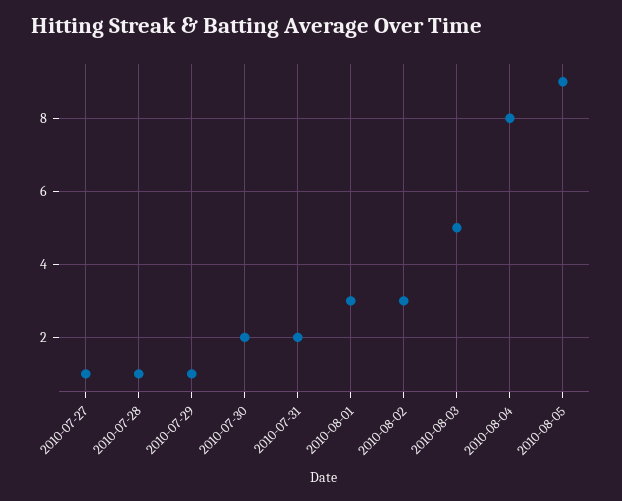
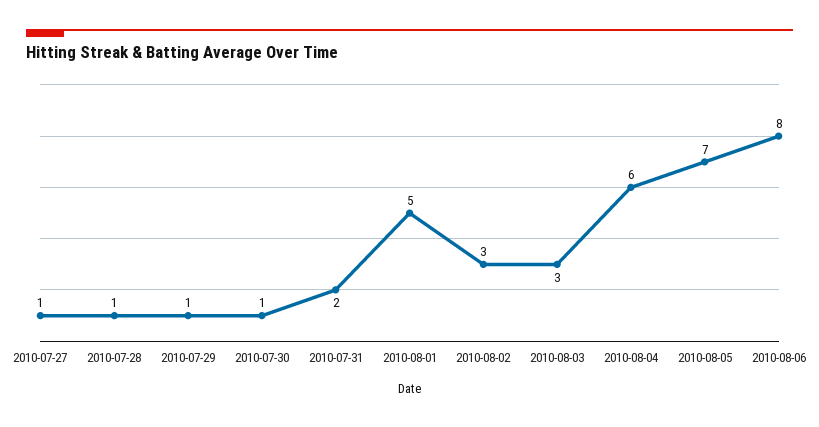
2010-07-30: 2 -> 1
2010-08-01: 3 -> 5
2010-08-03: 5 -> 3
2010-08-04: 8 -> 6
2010-08-05: 9 -> 7
2010-08-06: none -> 8

